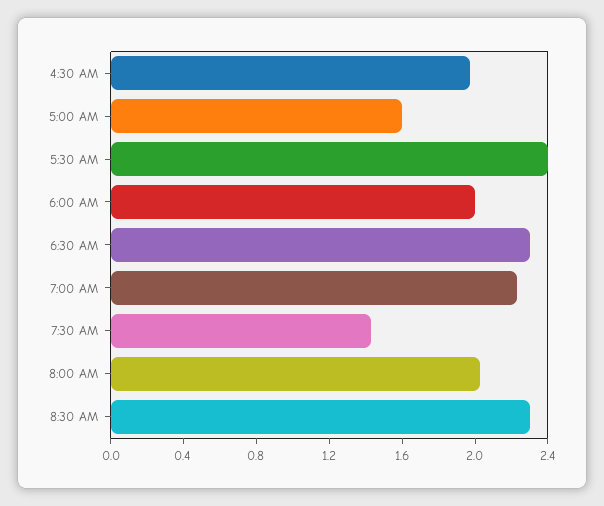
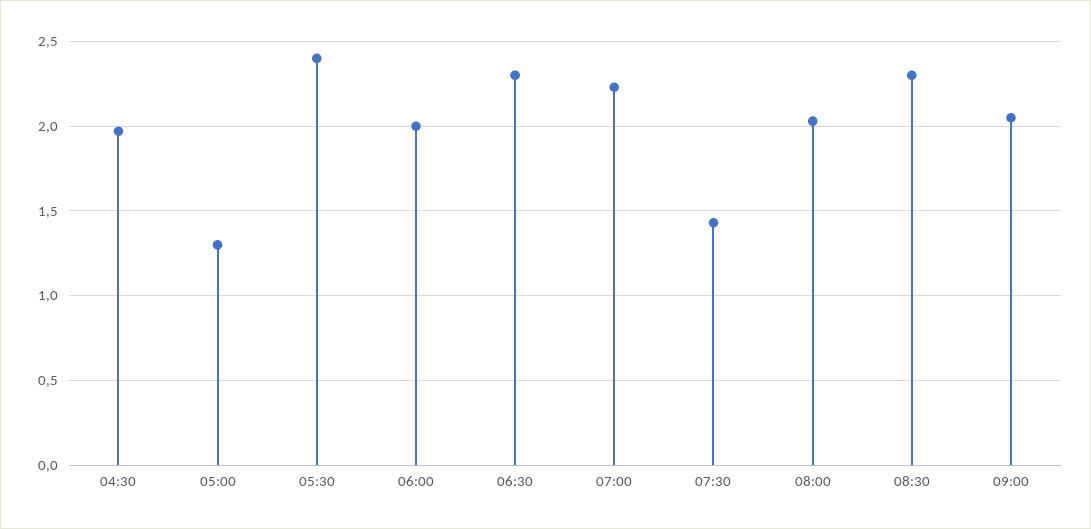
5:00 AM: 1.6 -> 1.3
09:00: none -> 2.05

